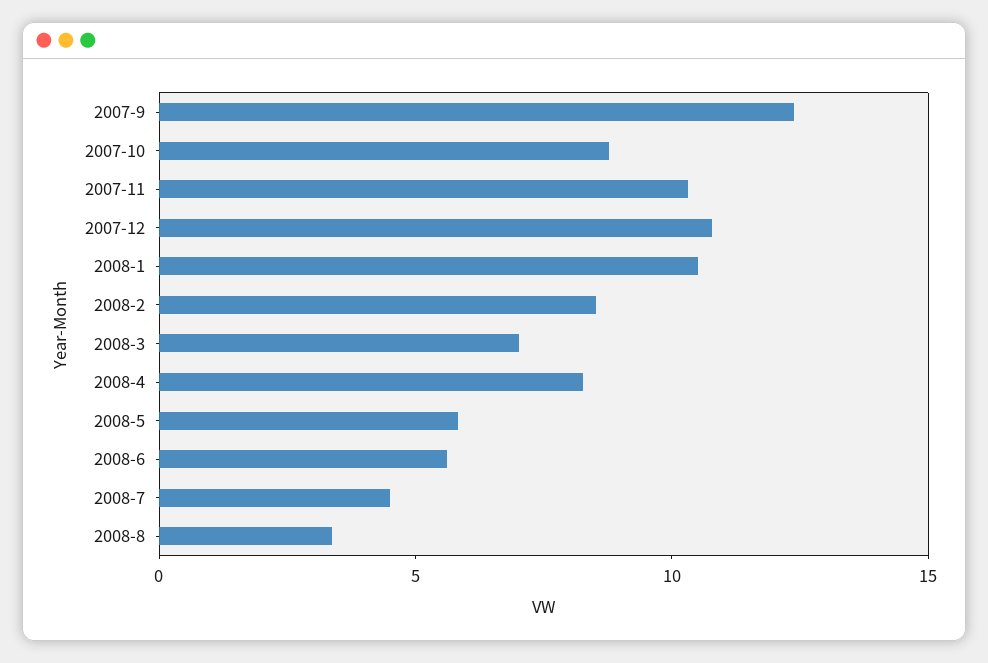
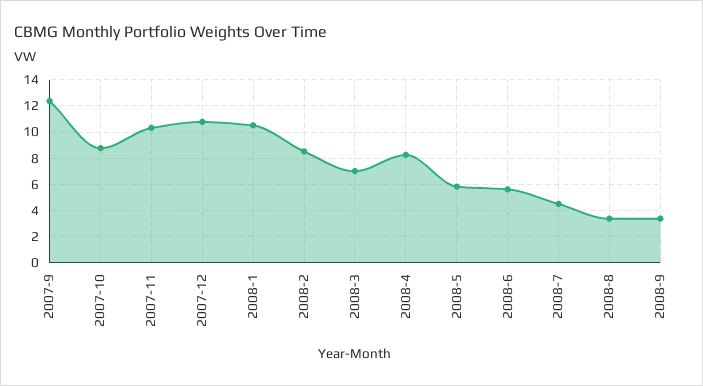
2008-9: none -> 3.5

